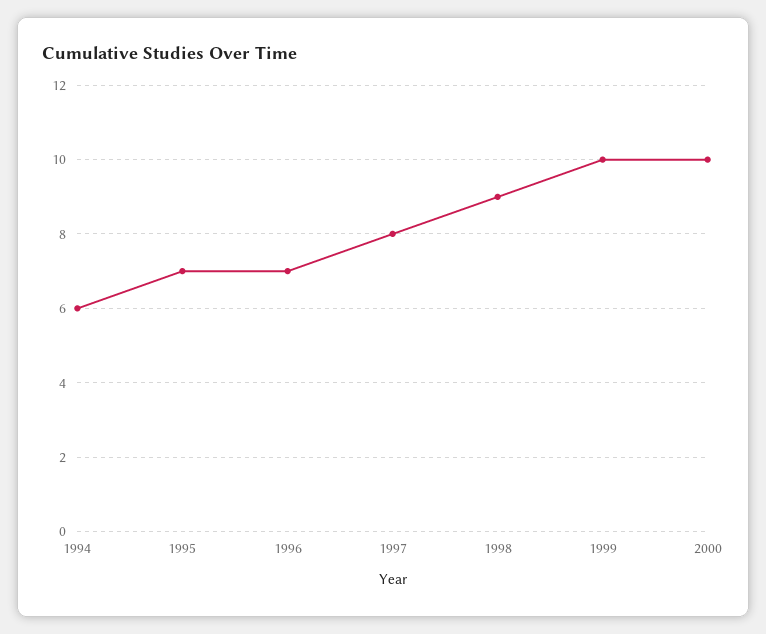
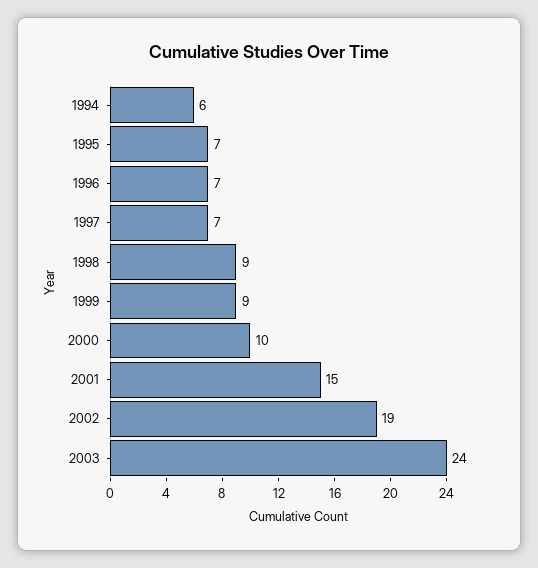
1997: 8 -> 7
1999: 10 -> 9
2001: none -> 15
2002: none -> 19
2003: none -> 24

